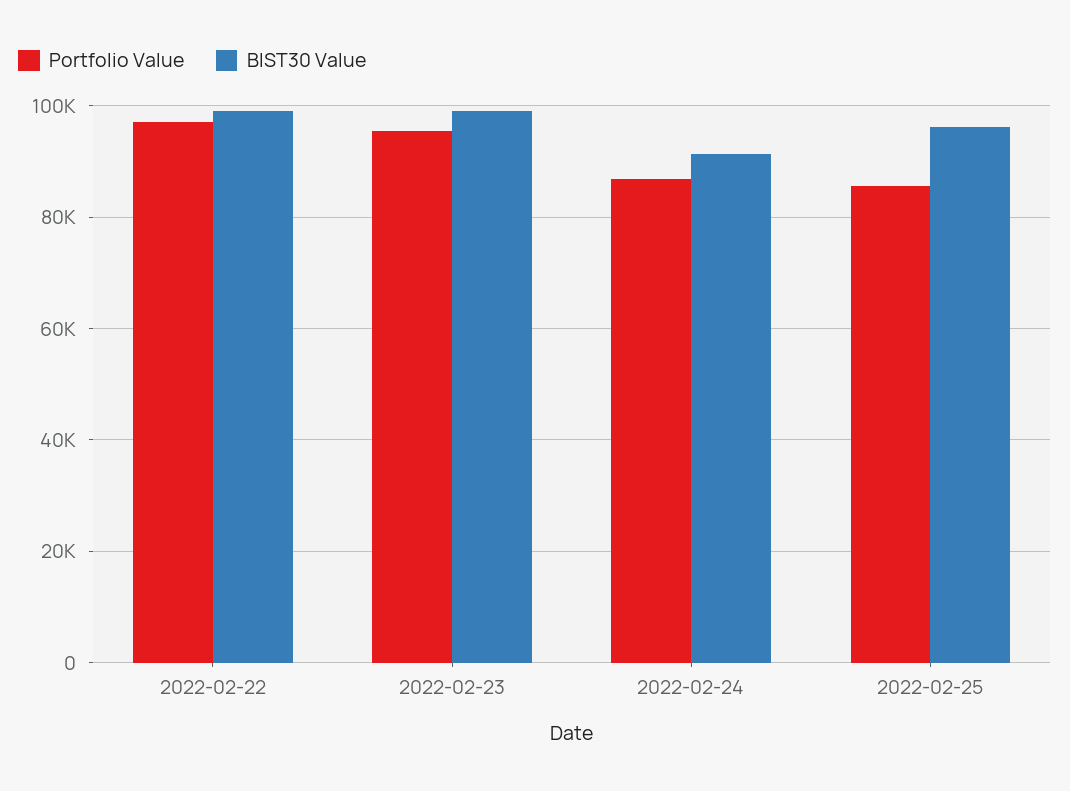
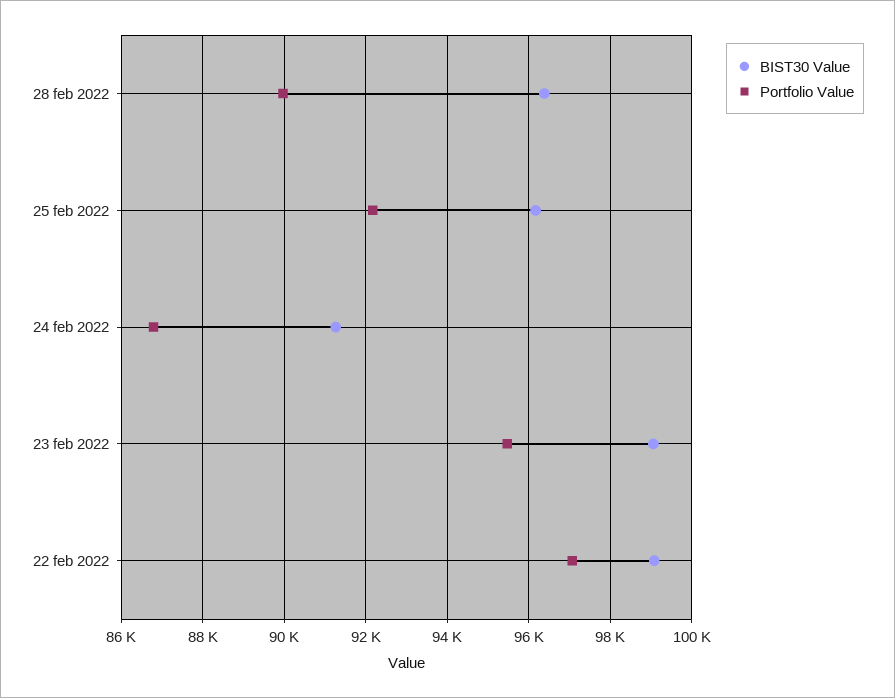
Portfolio Value, 2022-02-25: 86000 -> 92200
BIST30 Value, 28 feb 2022: none -> 96400
Portfolio Value, 28 feb 2022: none -> 90000

